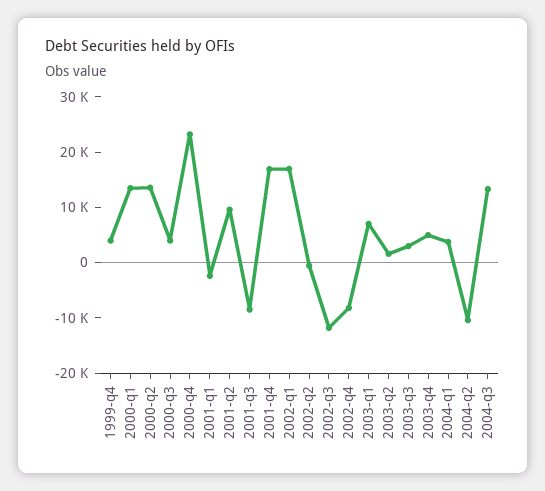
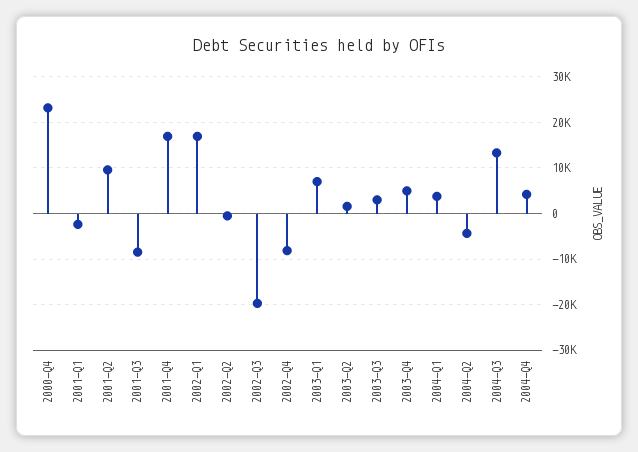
1999-q4: 4000 -> none
2000-q1: 14000 -> none
2000-q2: 14000 -> none
2000-q3: 4000 -> none
2002-q3: -12000 -> -20000
2004-q2: -10000 -> -4000
2004-Q4: none -> 4000

